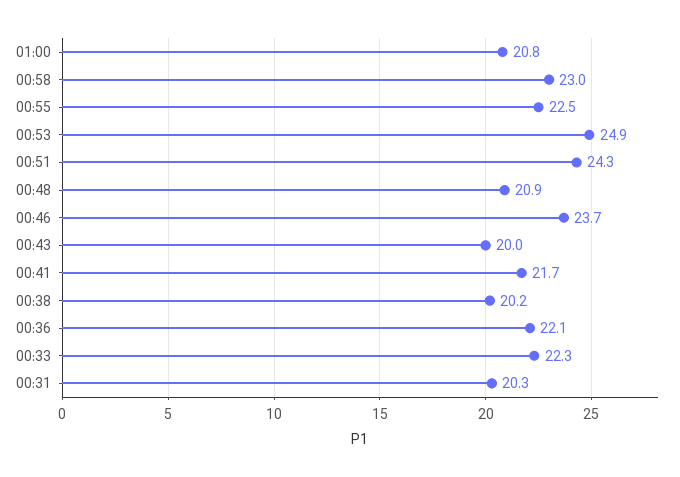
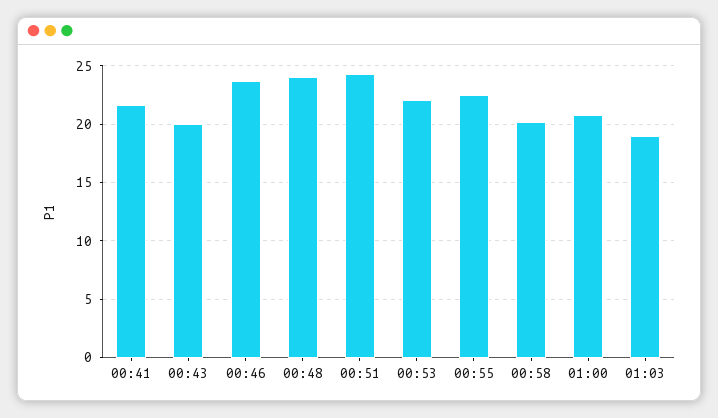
00:58: 23 -> 20
00:53: 24.9 -> 22
00:48: 20.9 -> 24
00:38: 20.2 -> none
00:36: 22.1 -> none
00:33: 22.3 -> none
00:31: 20.3 -> none
01:03: none -> 19

